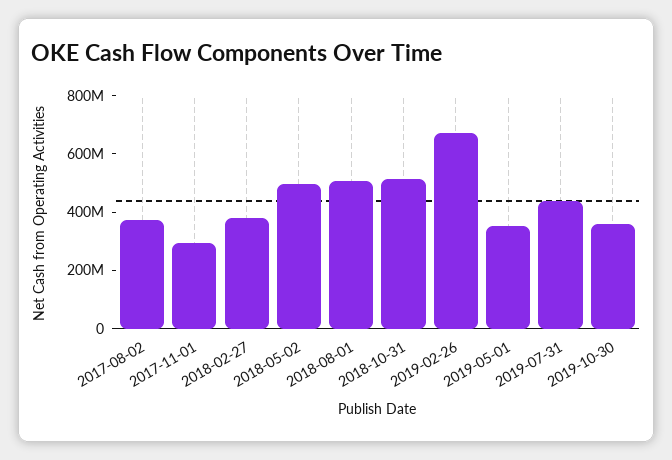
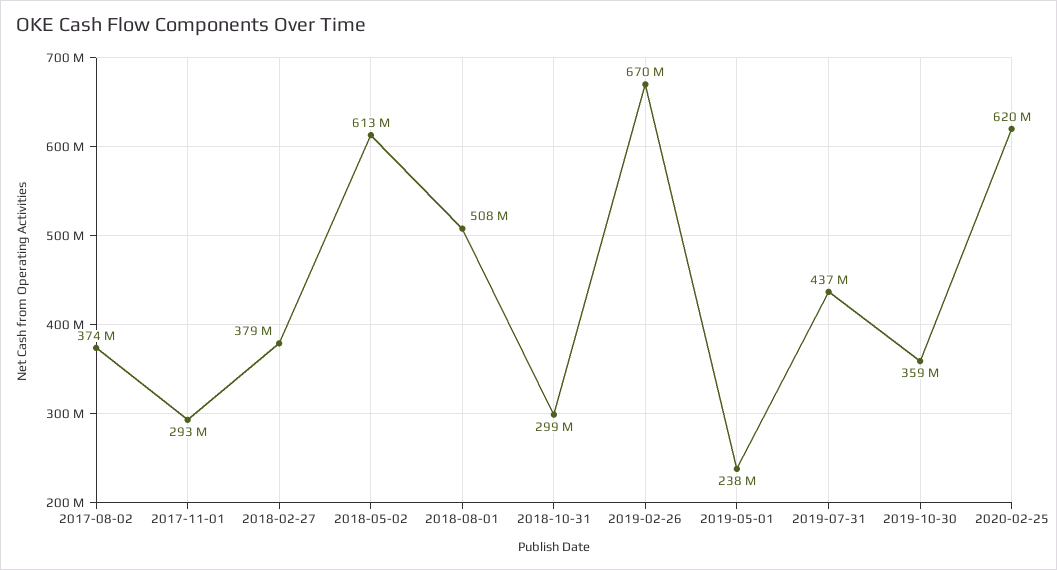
2018-05-02: 500000000 -> 613000000
2018-10-31: 500000000 -> 299000000
2019-05-01: 350000000 -> 238000000
2020-02-25: none -> 620000000

